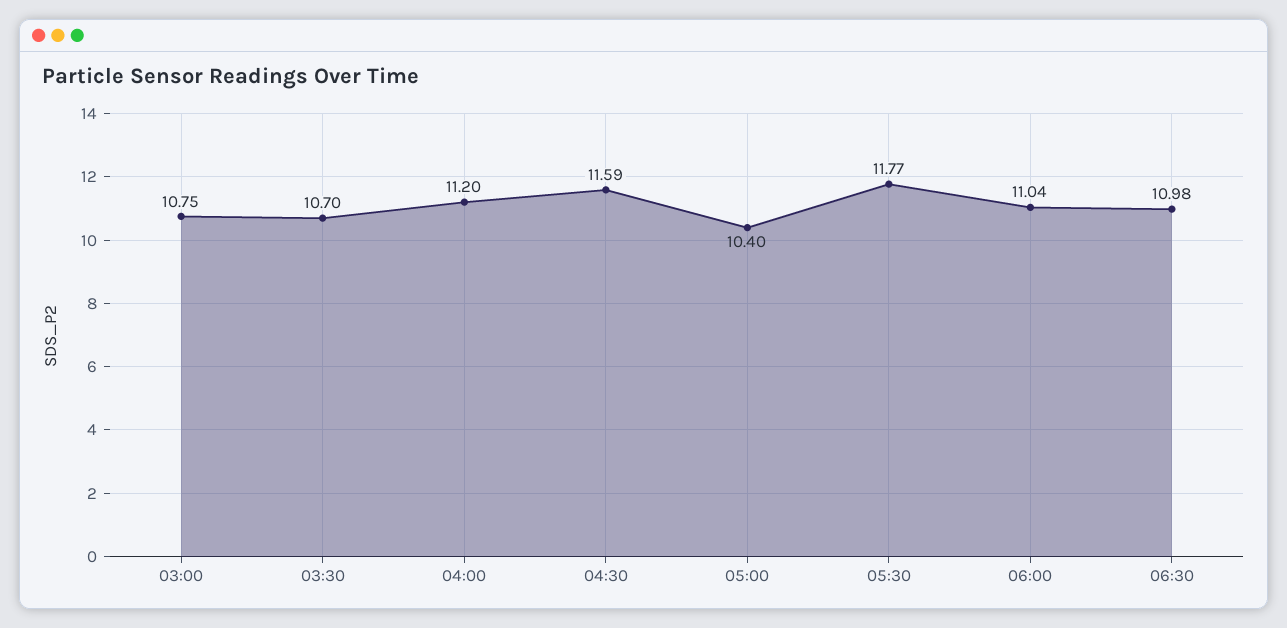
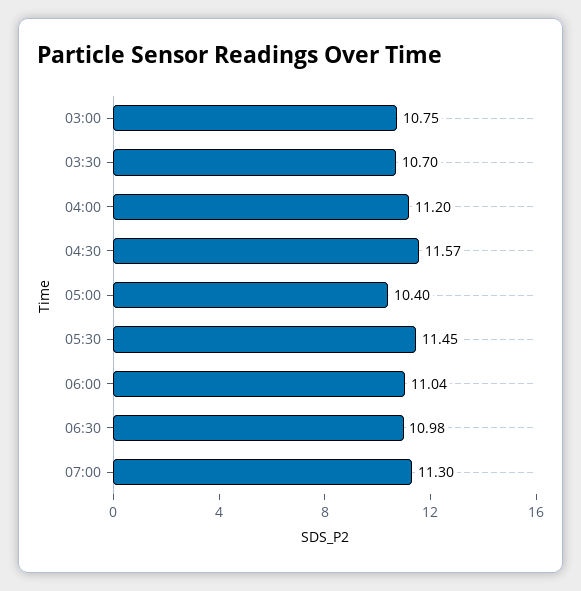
04:30: 11.59 -> 11.57
05:30: 11.77 -> 11.45
07:00: none -> 11.3

